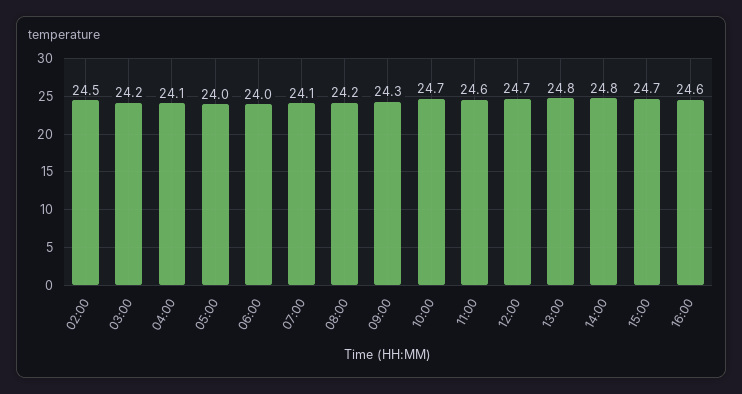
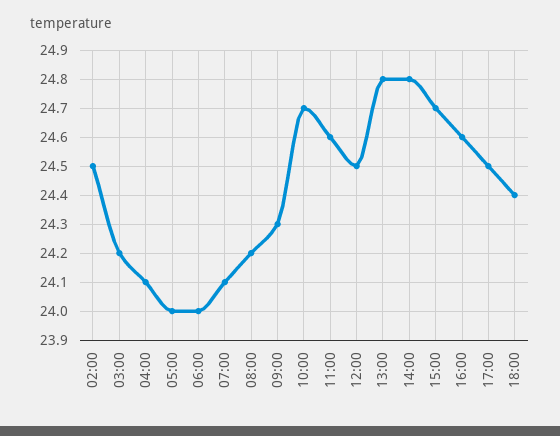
12:00: 24.7 -> 24.5
17:00: none -> 24.5
18:00: none -> 24.4

